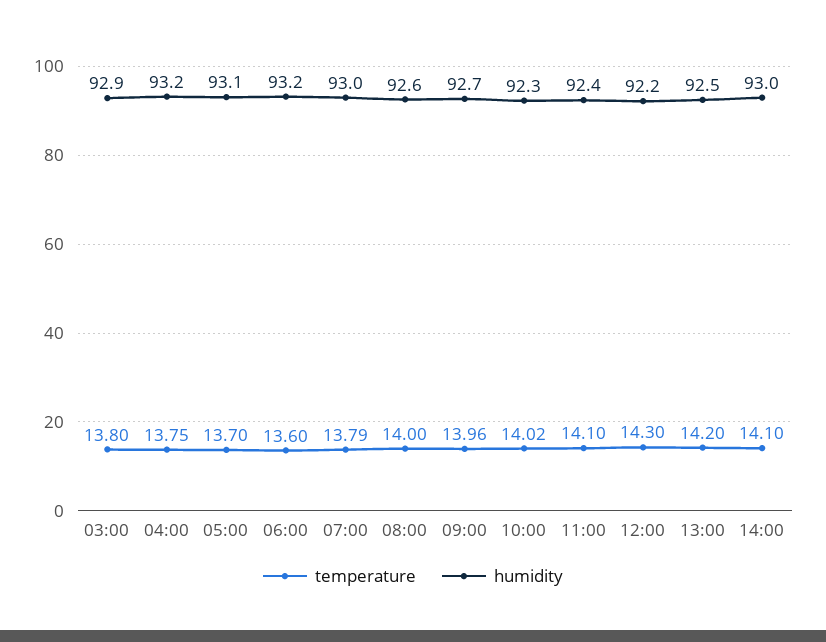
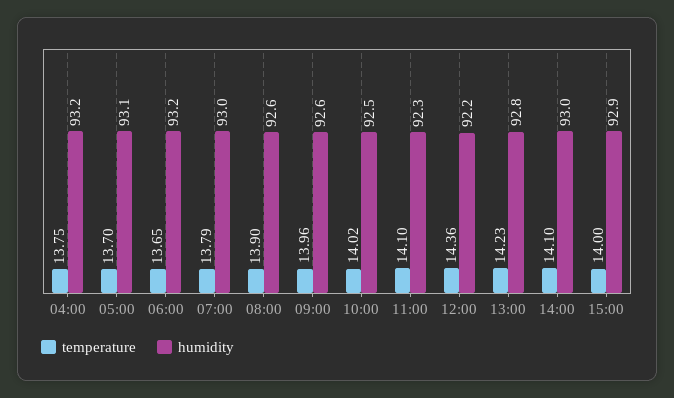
temperature, 03:00: 13.8 -> none
humidity, 03:00: 92.9 -> none
temperature, 06:00: 13.6 -> 13.65
temperature, 08:00: 14 -> 13.9
humidity, 09:00: 92.7 -> 92.6
humidity, 10:00: 92.3 -> 92.5
humidity, 11:00: 92.4 -> 92.3
temperature, 12:00: 14.3 -> 14.36
temperature, 13:00: 14.2 -> 14.23
humidity, 13:00: 92.5 -> 92.8
temperature, 15:00: none -> 14
humidity, 15:00: none -> 92.9

